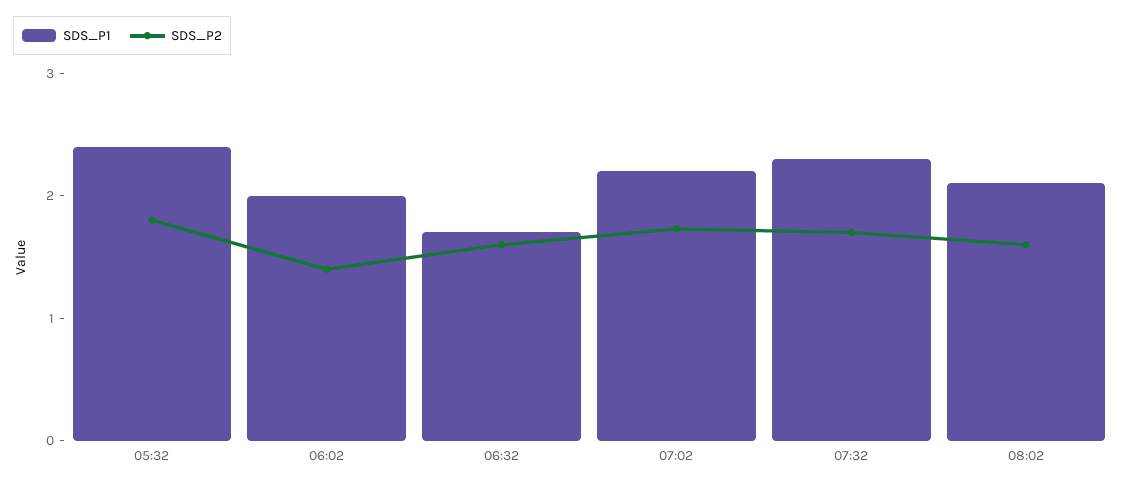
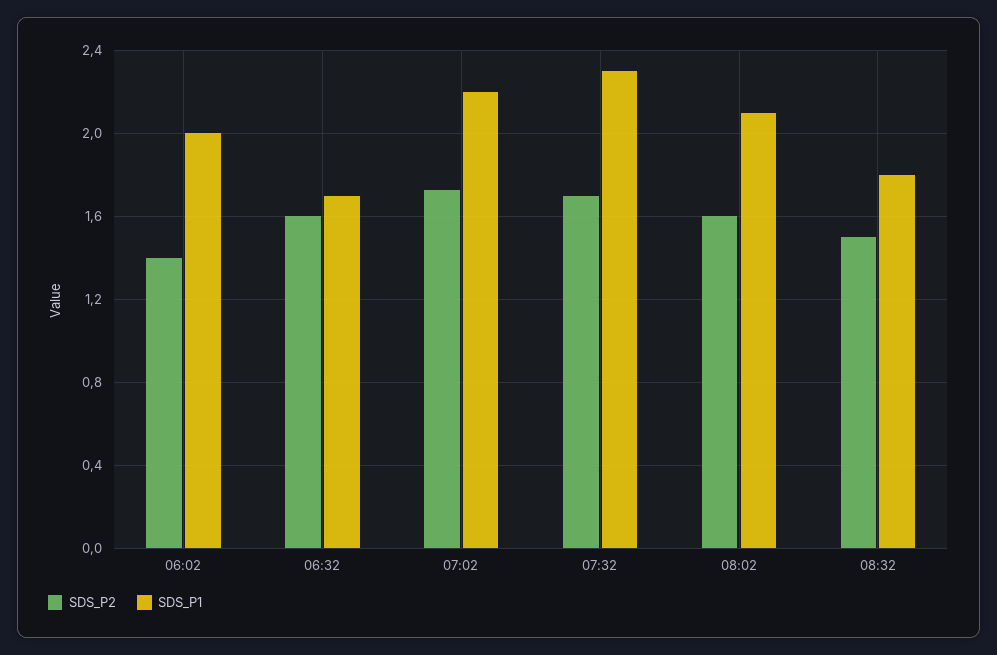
SDS_P1, 05:32: 2.4 -> none
SDS_P2, 05:32: 1.8 -> none
SDS_P2, 08:32: none -> 1.5
SDS_P1, 08:32: none -> 1.8

